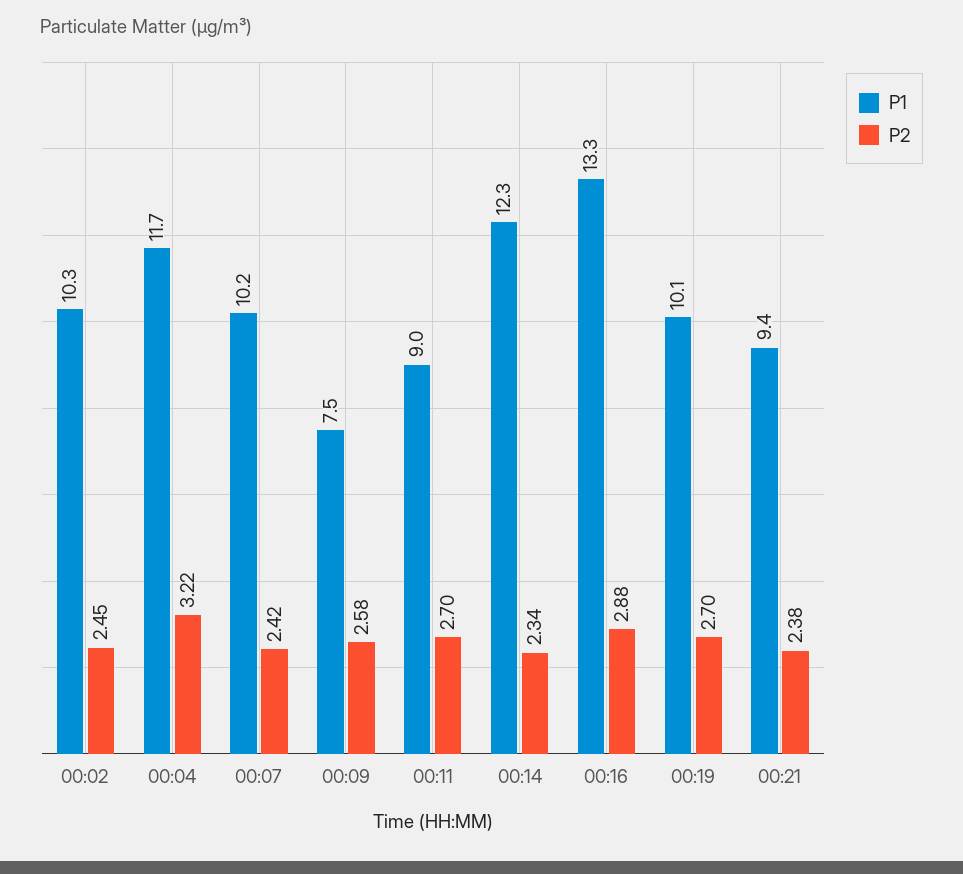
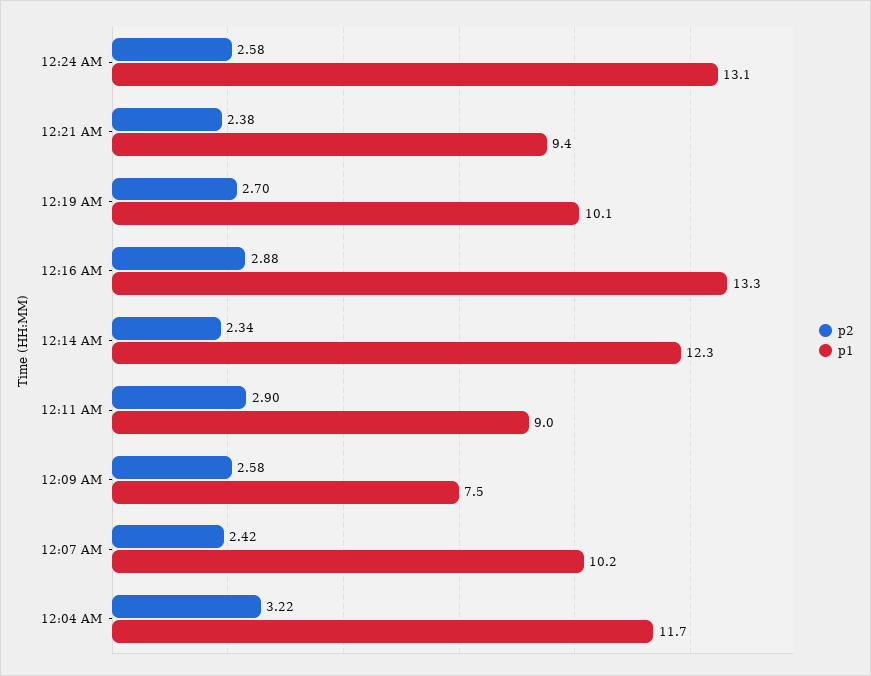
P1, 00:02: 10.3 -> none
P2, 00:02: 2.45 -> none
P2, 00:11: 2.7 -> 2.9
P2, 12:24 AM: none -> 2.58
P1, 12:24 AM: none -> 13.1

